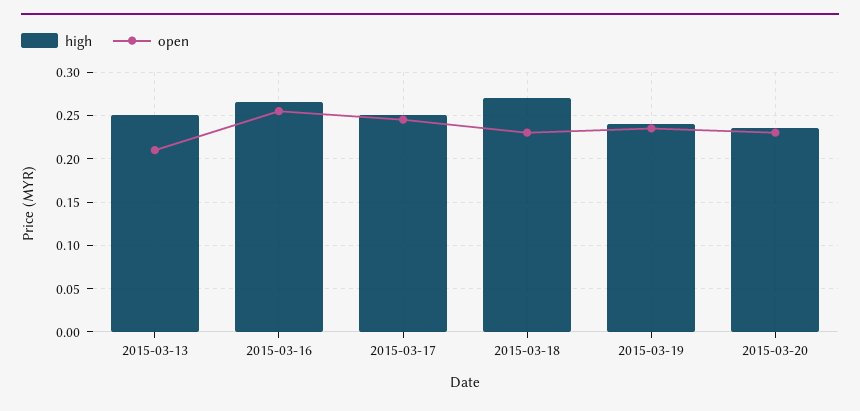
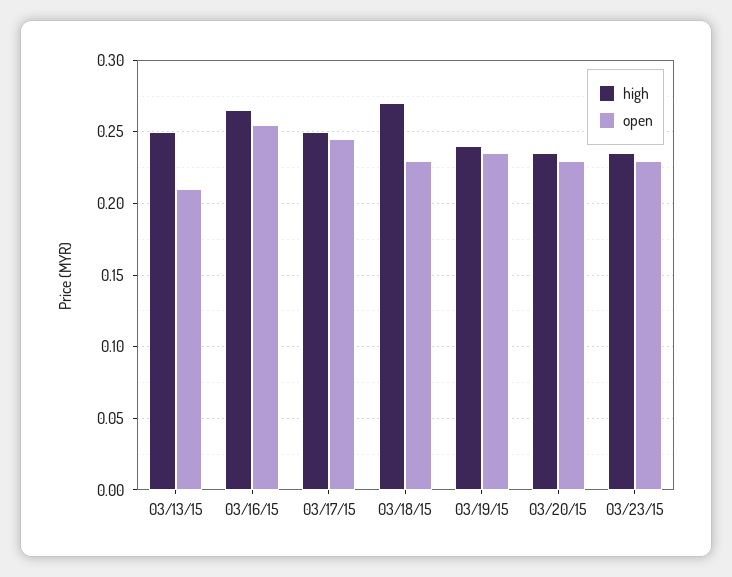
high, 03/23/15: none -> 0.235
open, 03/23/15: none -> 0.23

